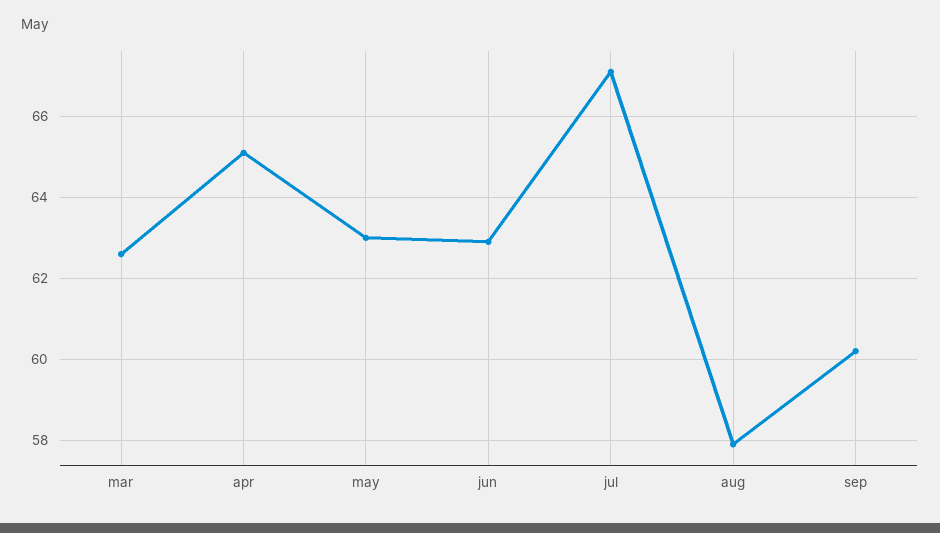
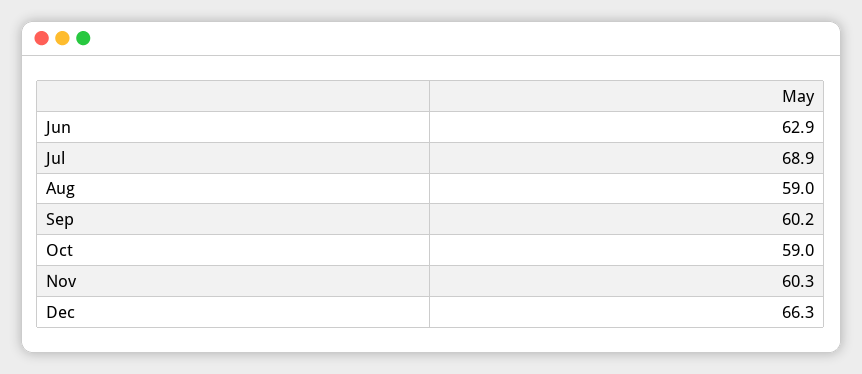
mar: 62.5 -> none
apr: 65 -> none
may: 63 -> none
jul: 67 -> 68.9
aug: 58 -> 59
Oct: none -> 59
Nov: none -> 60.3
Dec: none -> 66.3

